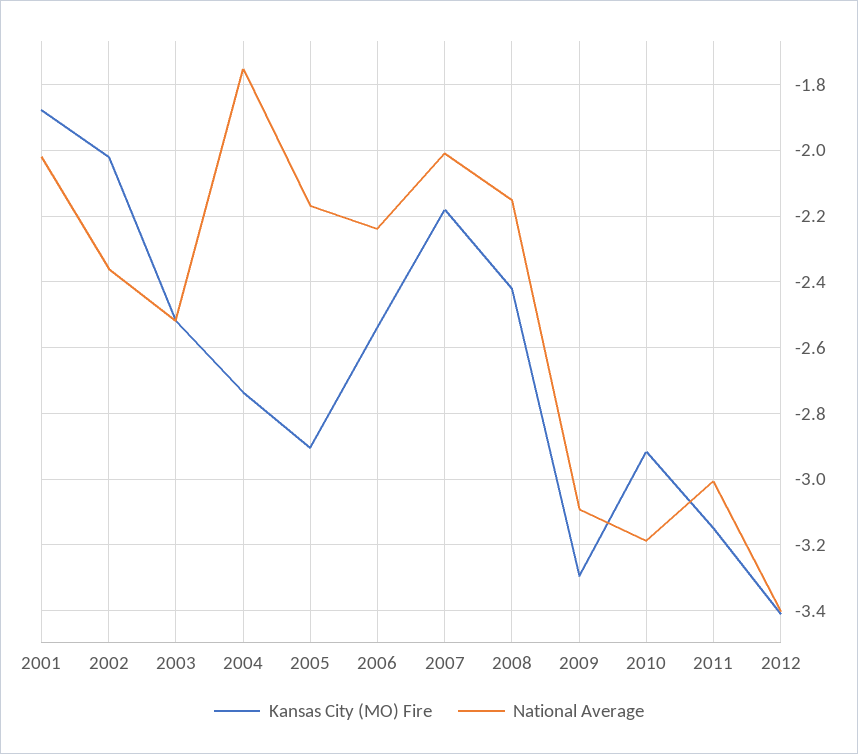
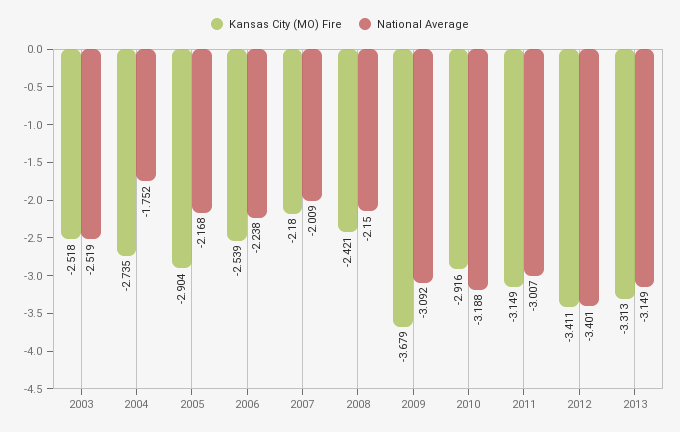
Kansas City (MO) Fire, 2001: -1.88 -> none
National Average, 2001: -2.02 -> none
Kansas City (MO) Fire, 2002: -2.02 -> none
National Average, 2002: -2.36 -> none
Kansas City (MO) Fire, 2009: -3.3 -> -3.679
Kansas City (MO) Fire, 2013: none -> -3.313
National Average, 2013: none -> -3.149

